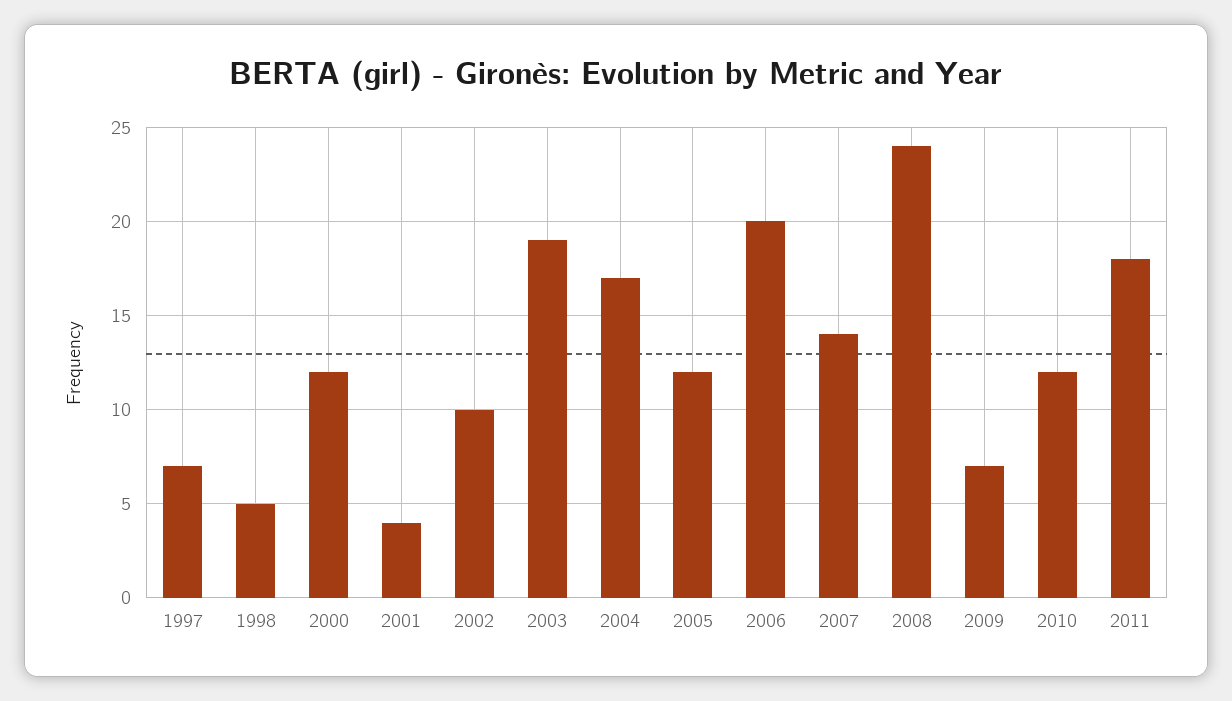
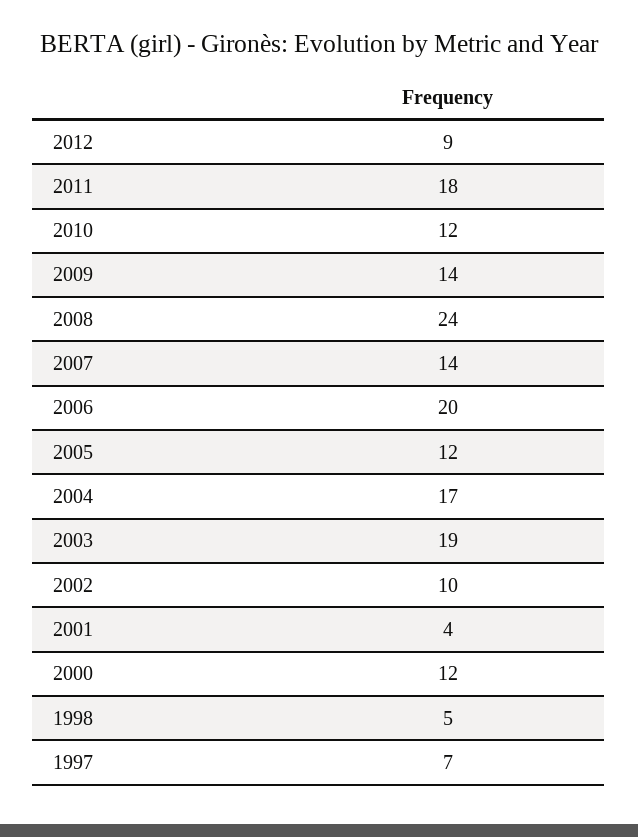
2009: 7 -> 14
2012: none -> 9

